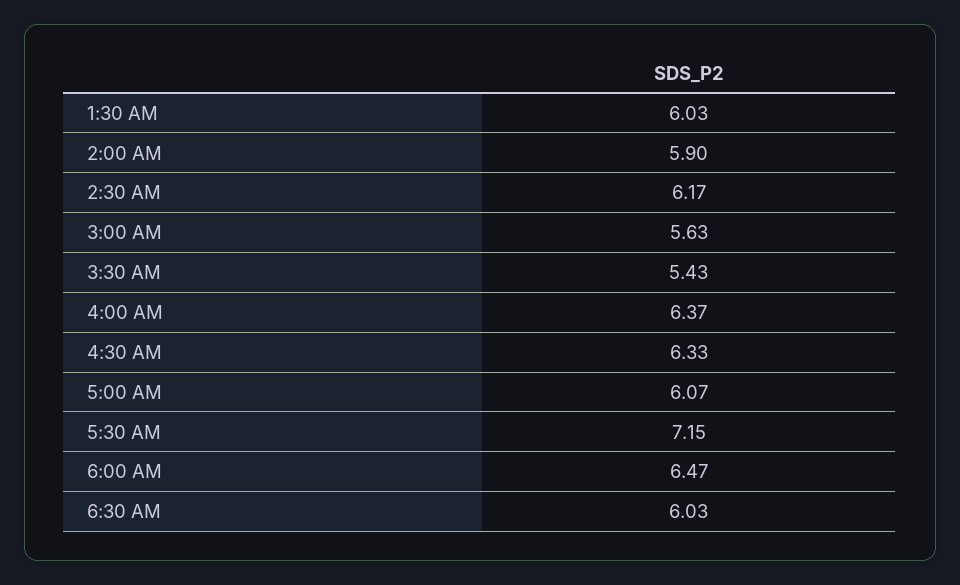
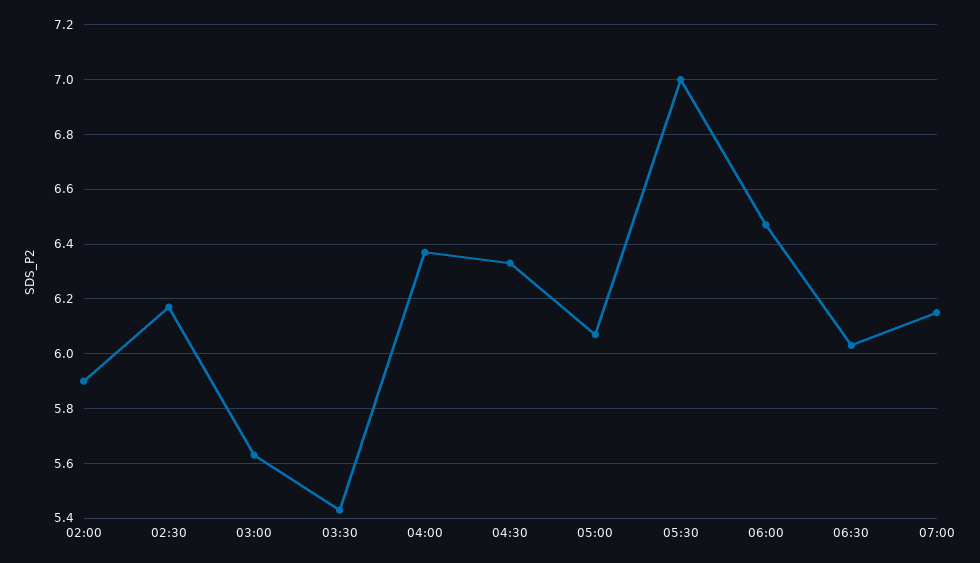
1:30 AM: 6.03 -> none
5:30 AM: 7.15 -> 7
07:00: none -> 6.15

